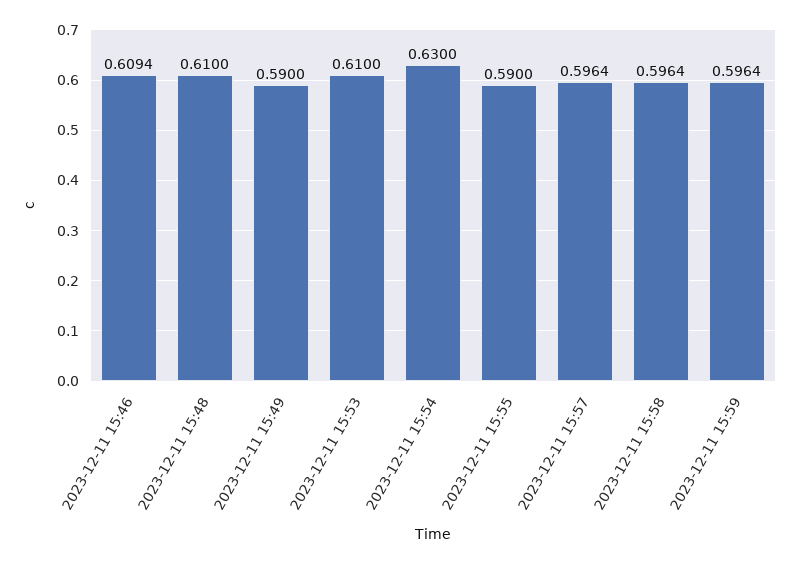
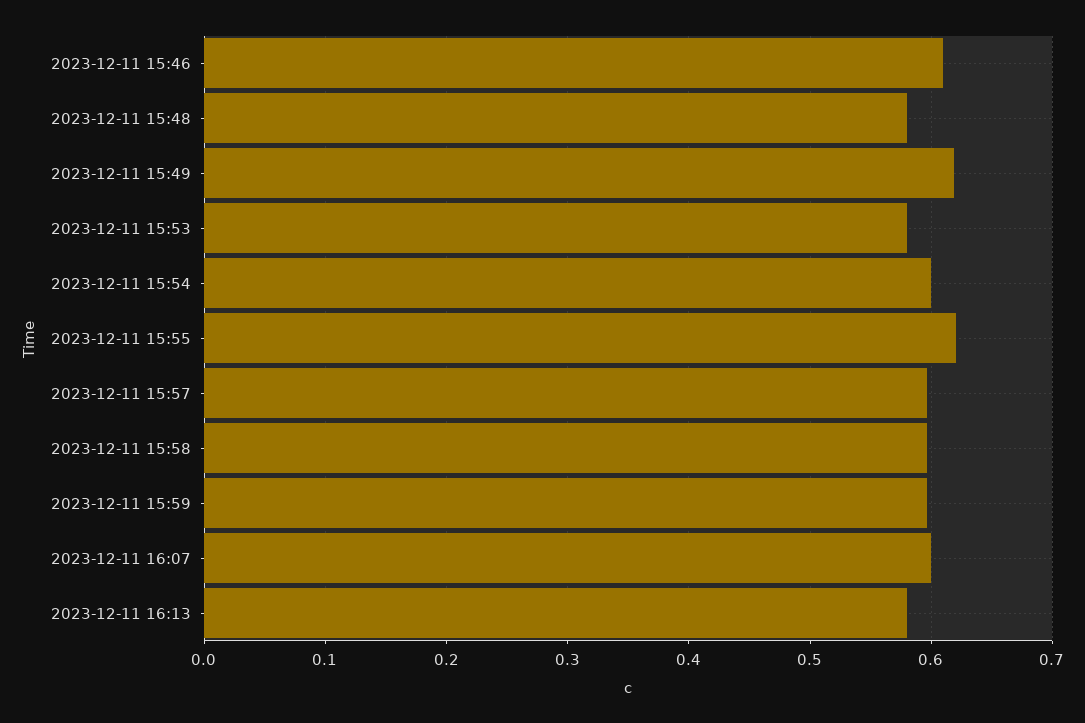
2023-12-11 15:48: 0.61 -> 0.58
2023-12-11 15:49: 0.59 -> 0.62
2023-12-11 15:53: 0.61 -> 0.58
2023-12-11 15:54: 0.63 -> 0.6
2023-12-11 15:55: 0.59 -> 0.62
2023-12-11 16:07: none -> 0.6
2023-12-11 16:13: none -> 0.58

